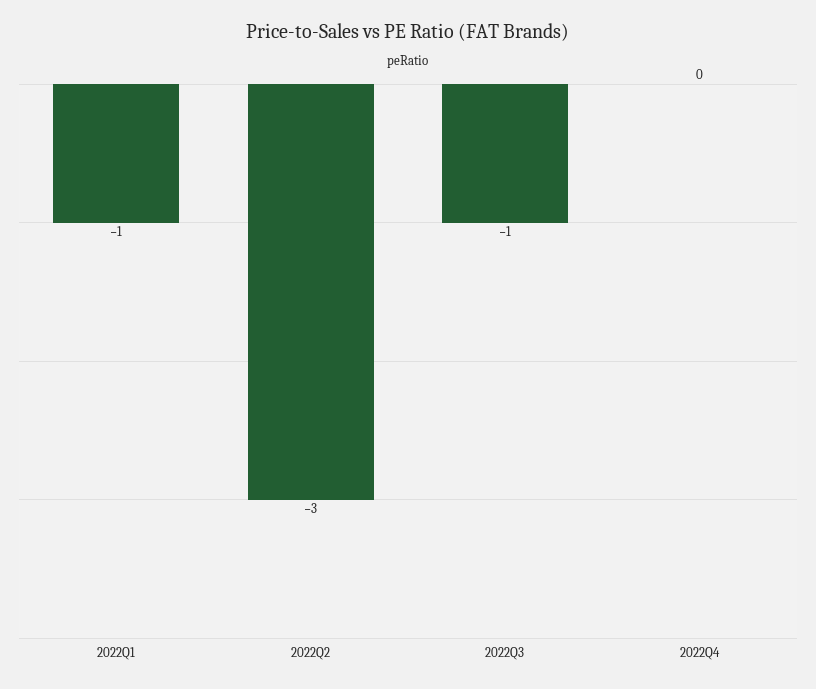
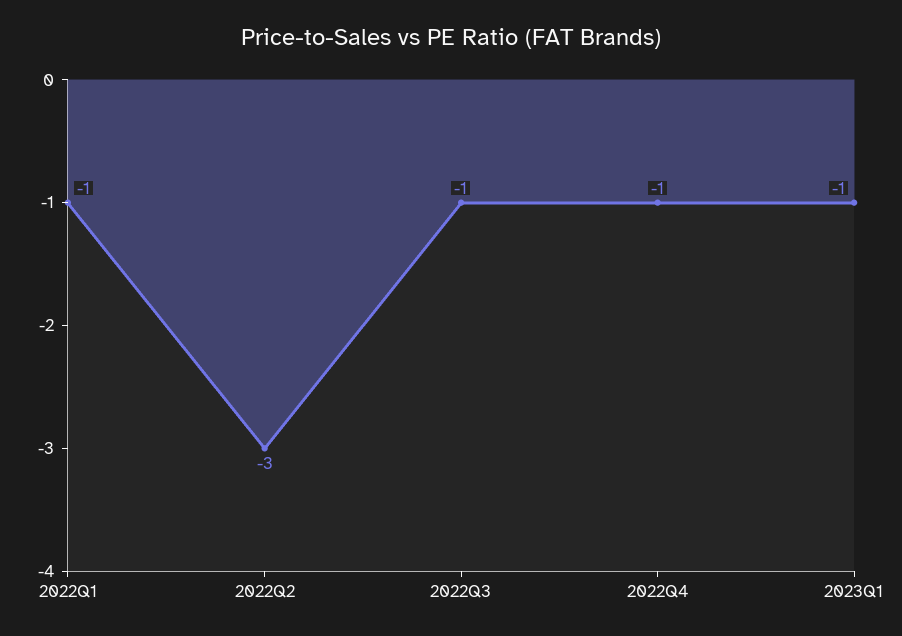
2022Q4: 0 -> -1
2023Q1: none -> -1

